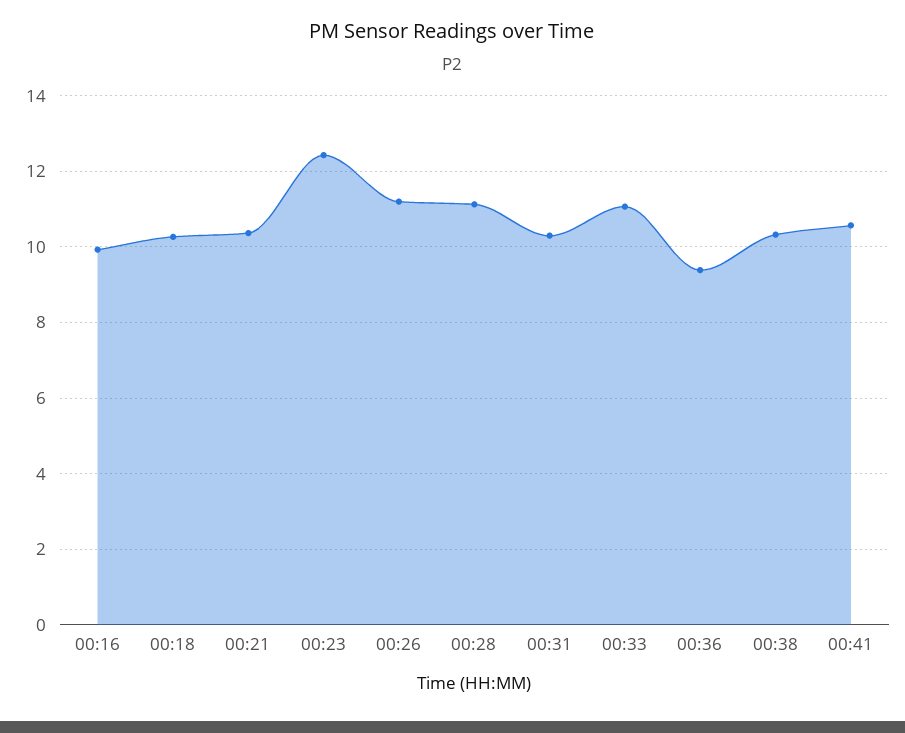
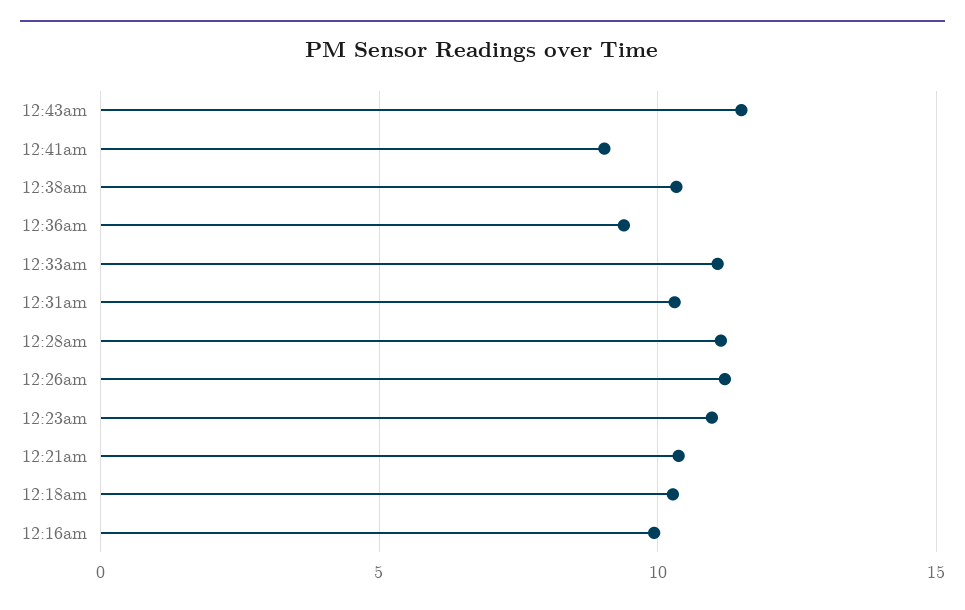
00:23: 12.4 -> 11
00:41: 10.6 -> 9
12:43am: none -> 11.5

